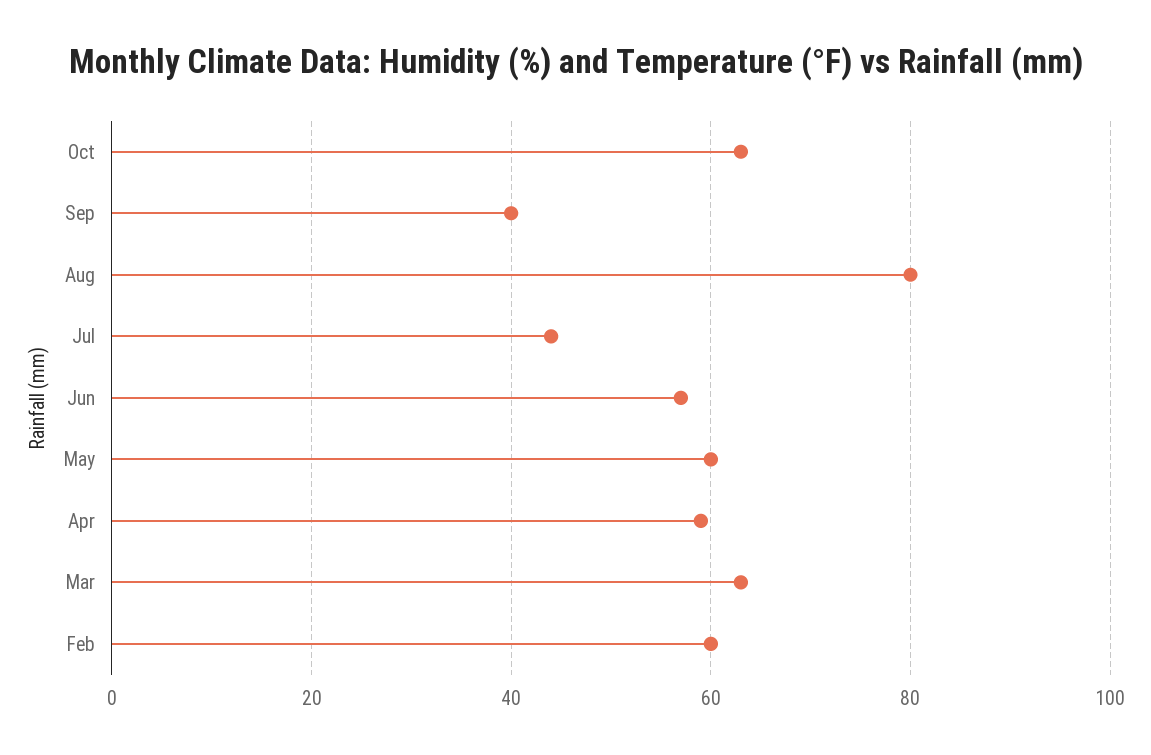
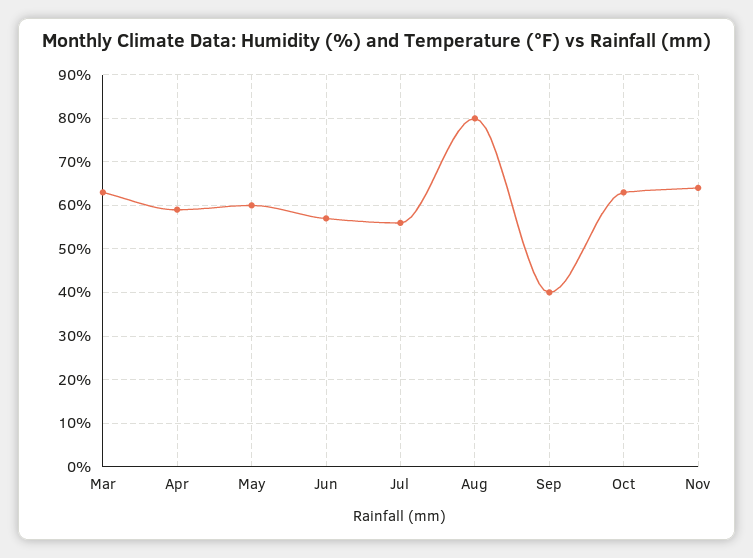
Jul: 45 -> 55
Feb: 60 -> none
Nov: none -> 65

